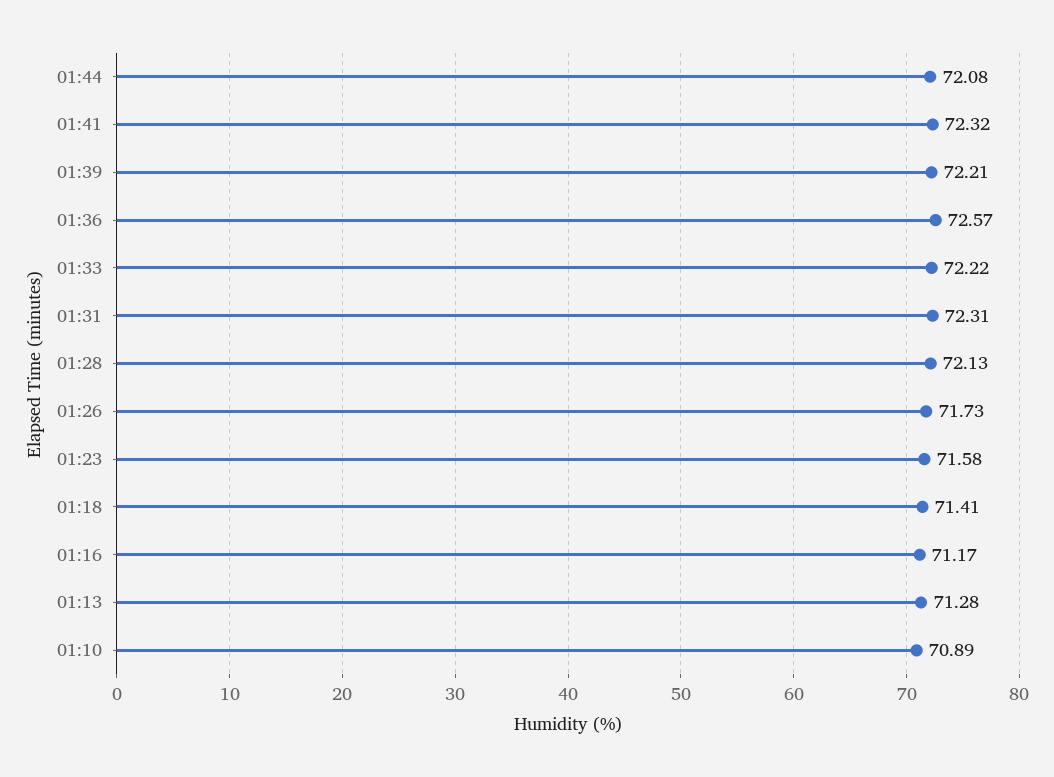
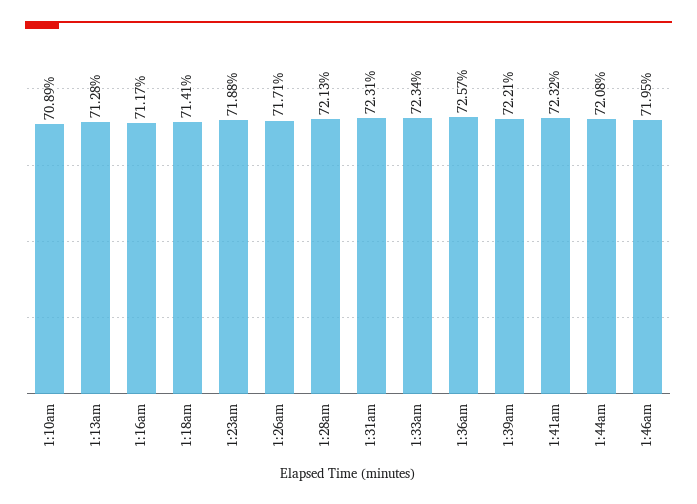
01:33: 72.22 -> 72.34
01:26: 71.73 -> 71.71
01:23: 71.58 -> 71.88
1:46am: none -> 71.95

